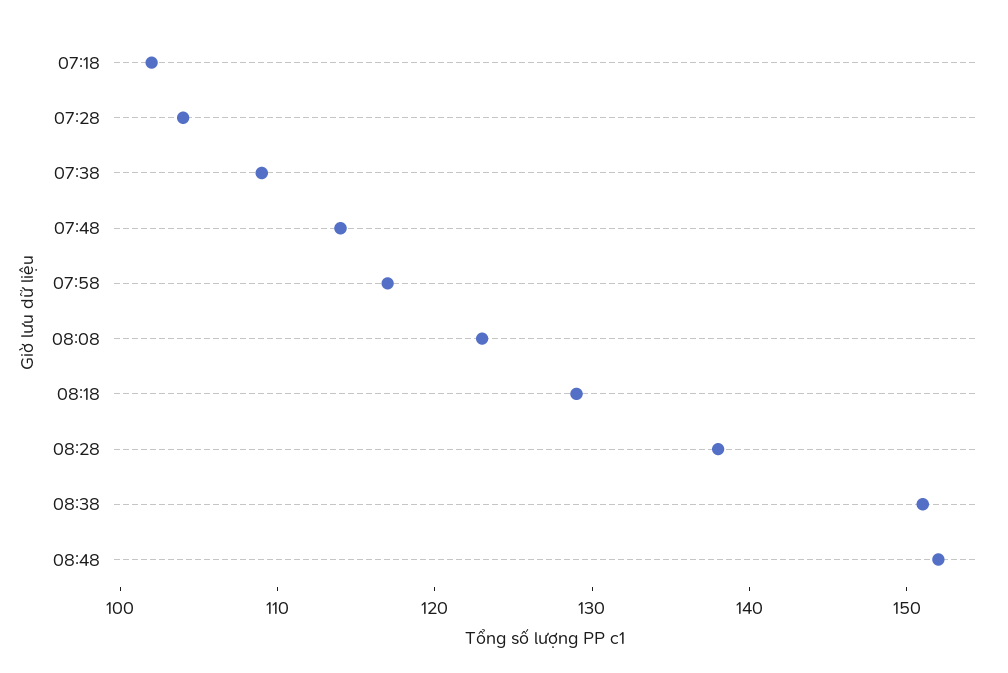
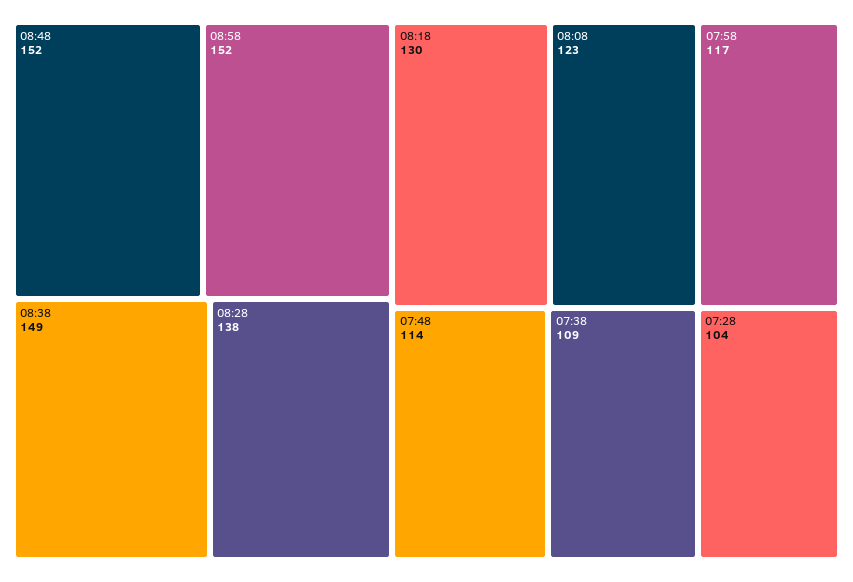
07:18: 102 -> none
08:18: 129 -> 130
08:38: 151 -> 149
08:58: none -> 152

